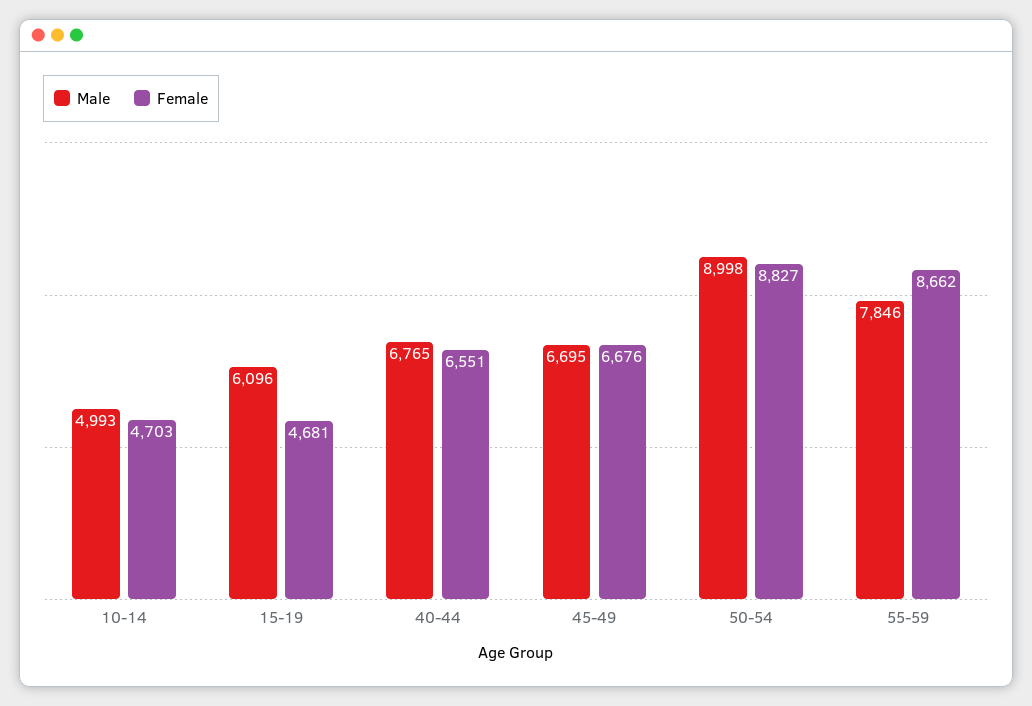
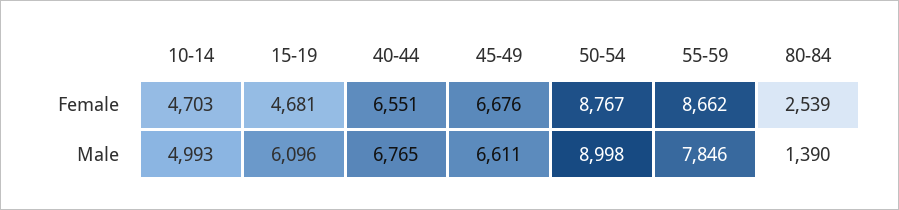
Male, 45-49: 6695 -> 6611
Female, 50-54: 8827 -> 8767
Female, 80-84: none -> 2539
Male, 80-84: none -> 1390

